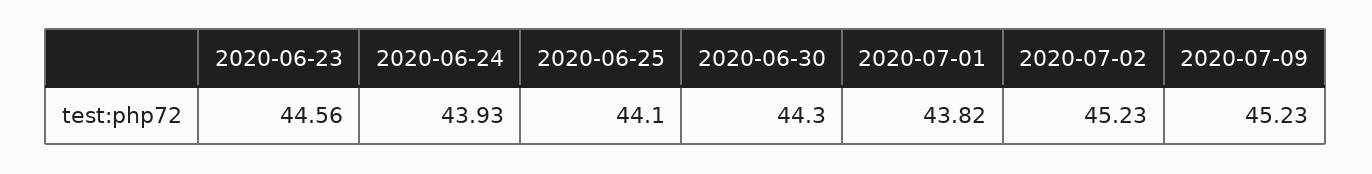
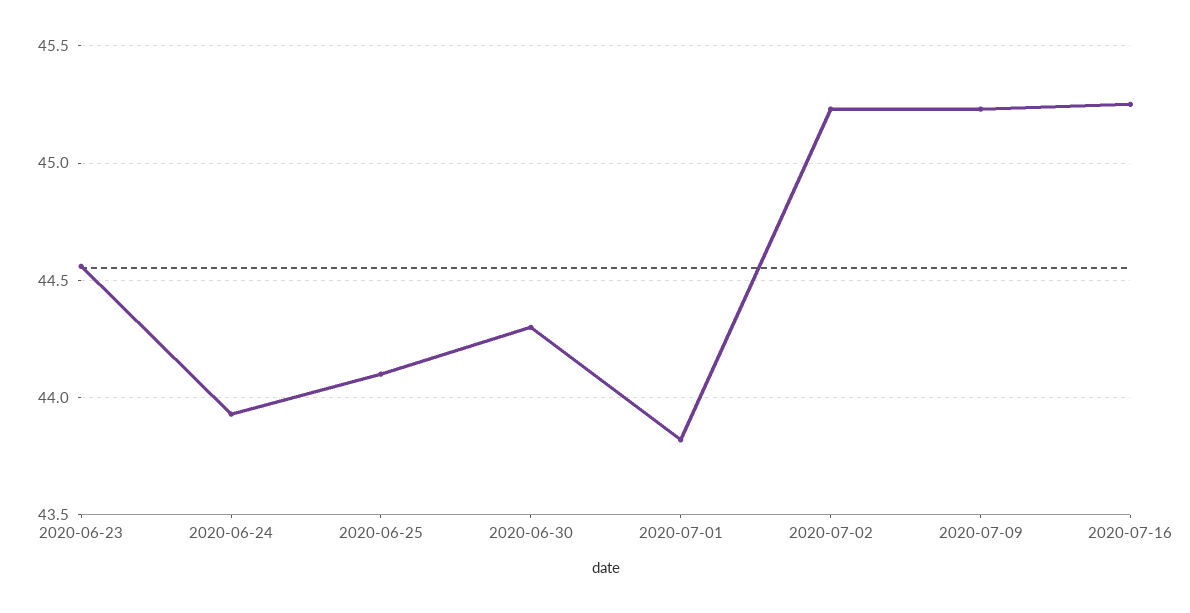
2020-07-16: none -> 45.25

